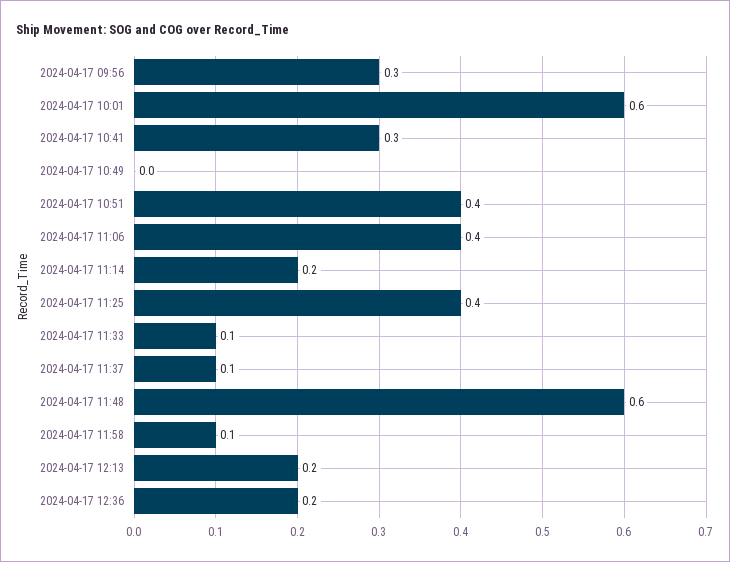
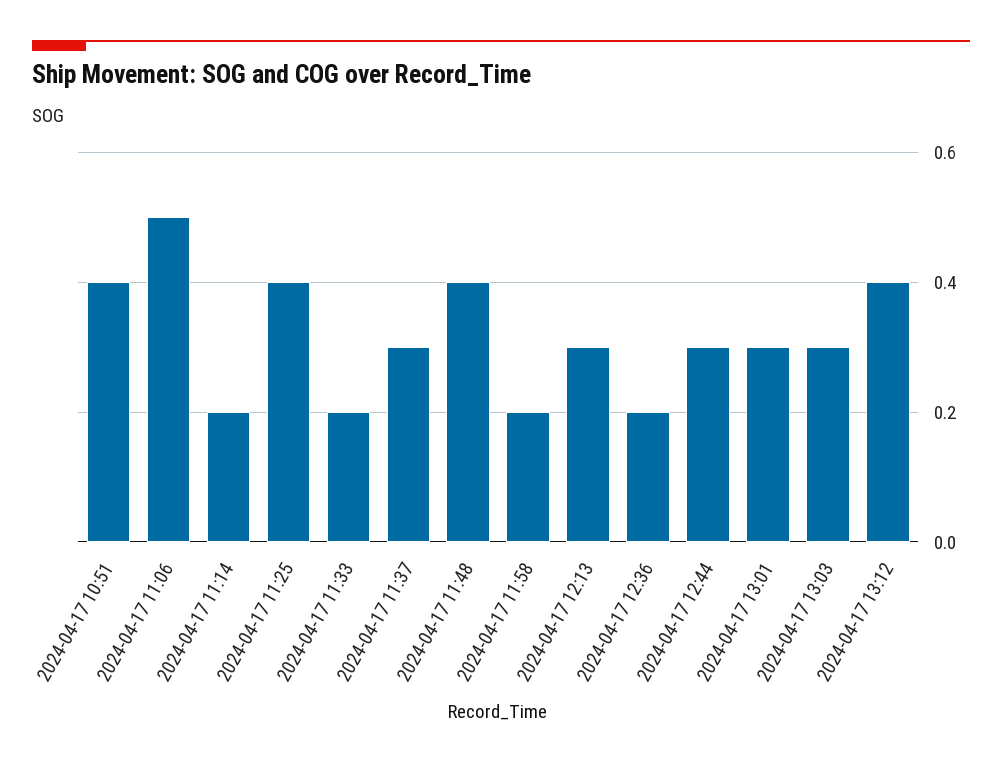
2024-04-17 09:56: 0.3 -> none
2024-04-17 10:01: 0.6 -> none
2024-04-17 10:41: 0.3 -> none
2024-04-17 10:49: 0 -> none
2024-04-17 11:06: 0.4 -> 0.5
2024-04-17 11:33: 0.1 -> 0.2
2024-04-17 11:37: 0.1 -> 0.3
2024-04-17 11:48: 0.6 -> 0.4
2024-04-17 11:58: 0.1 -> 0.2
2024-04-17 12:13: 0.2 -> 0.3
2024-04-17 12:44: none -> 0.3
2024-04-17 13:01: none -> 0.3
2024-04-17 13:03: none -> 0.3
2024-04-17 13:12: none -> 0.4

